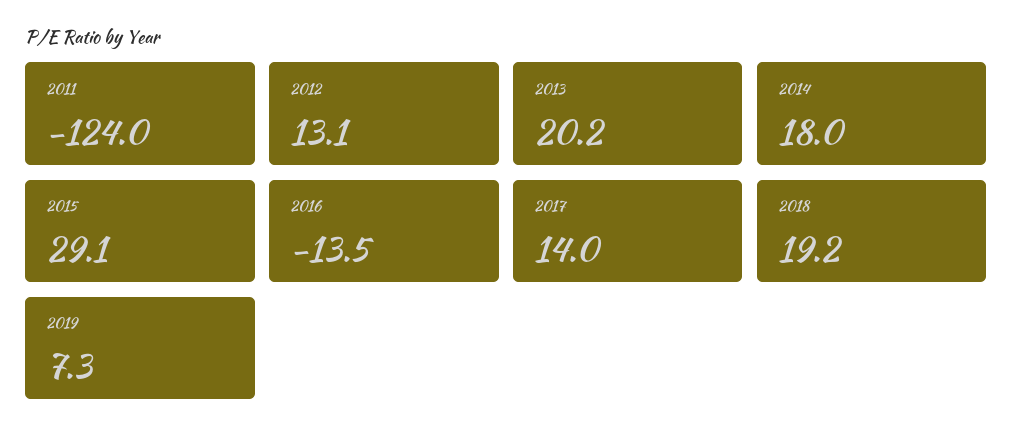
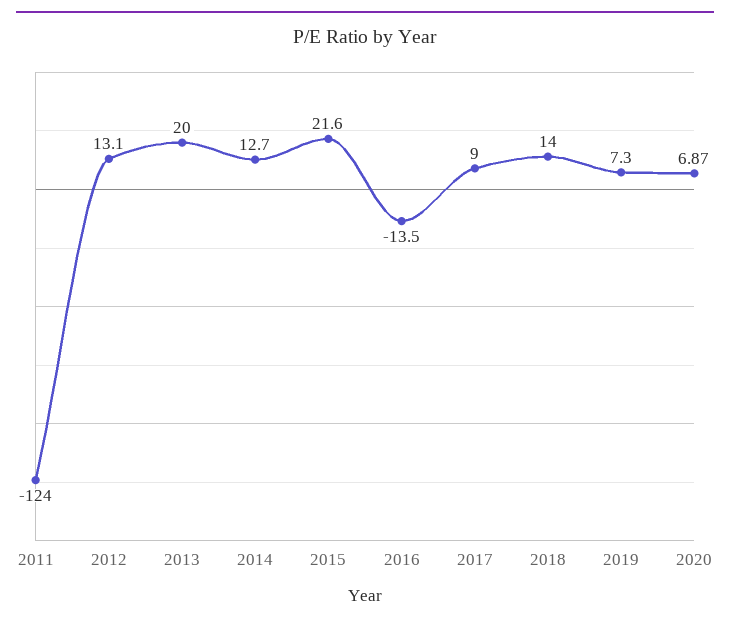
2013: 20.2 -> 20
2014: 18 -> 12.7
2015: 29.1 -> 21.6
2017: 14 -> 9
2018: 19.2 -> 14
2020: none -> 6.87

